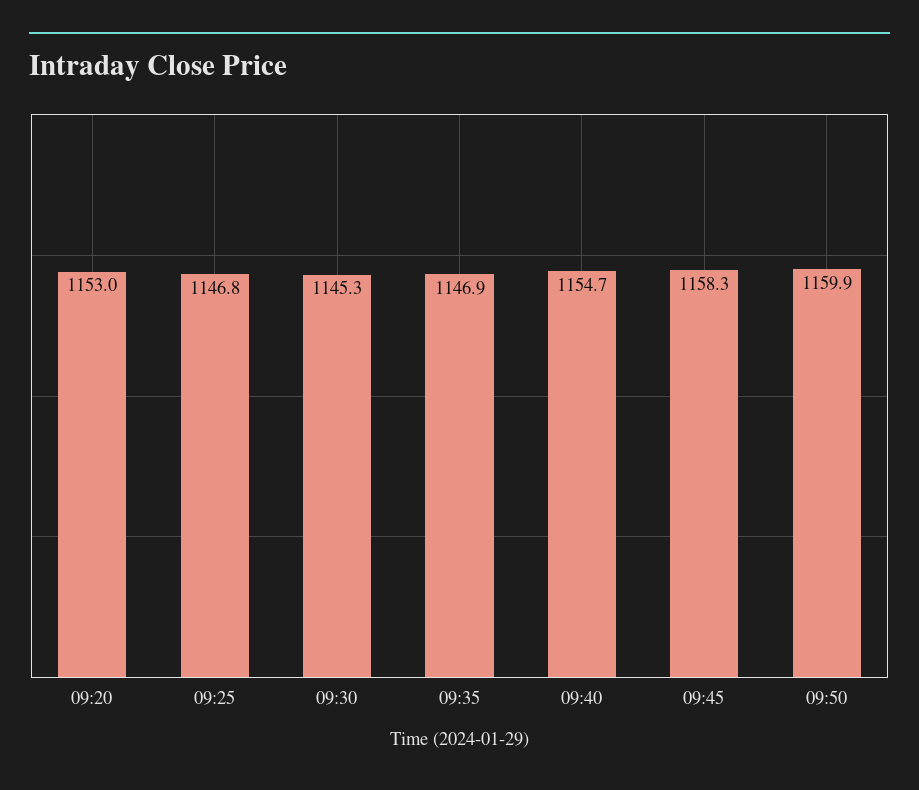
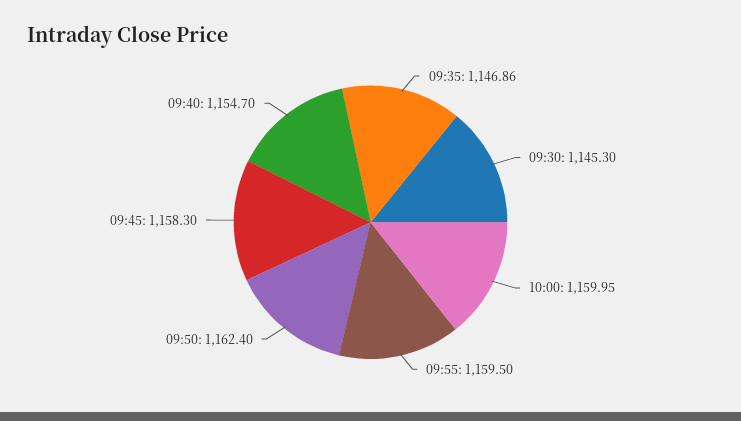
09:20: 1153 -> none
09:25: 1146.8 -> none
09:50: 1159.9 -> 1162.4
10:00: none -> 1159.95
09:55: none -> 1159.5

